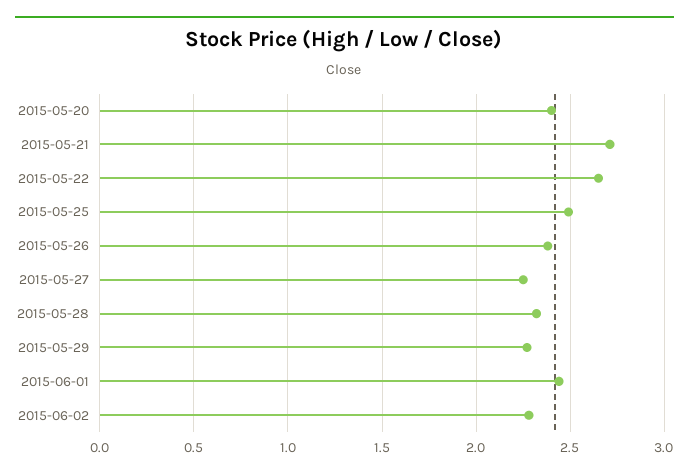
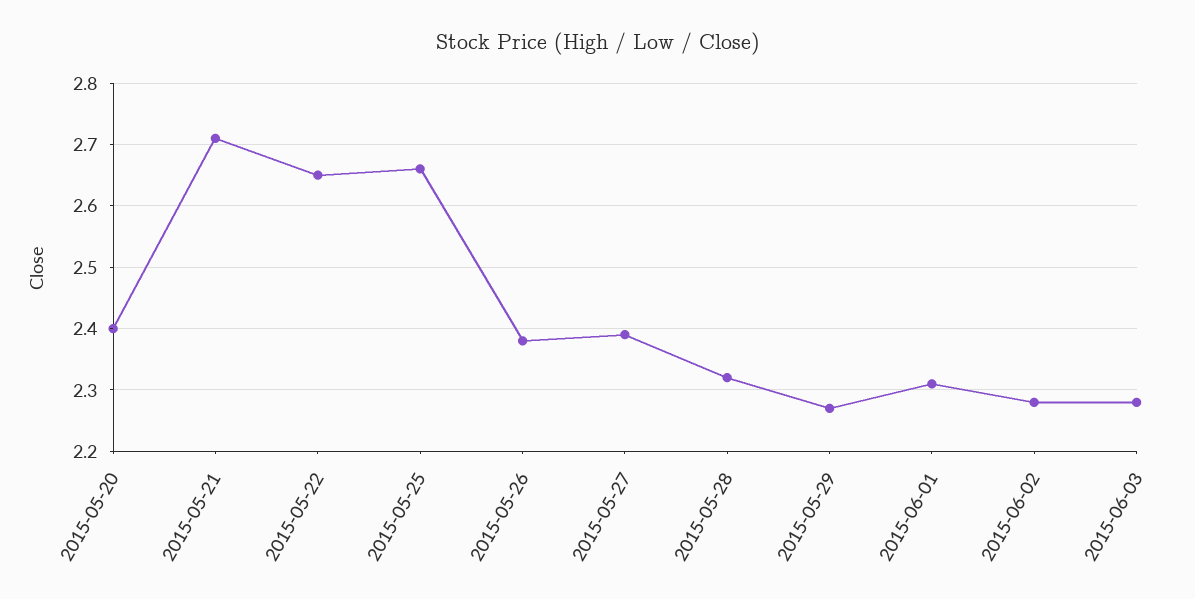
2015-05-25: 2.5 -> 2.66
2015-05-27: 2.25 -> 2.39
2015-06-01: 2.45 -> 2.31
2015-06-03: none -> 2.28

